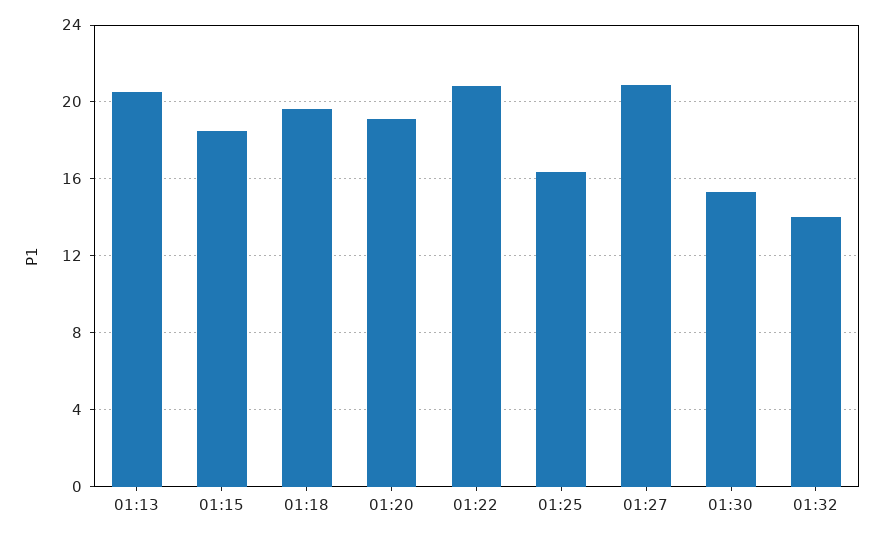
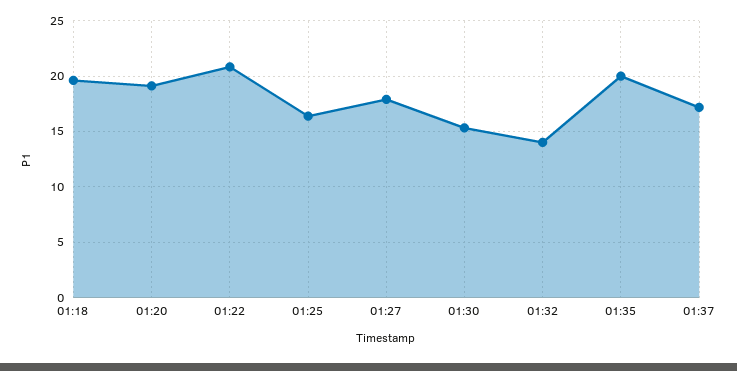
01:13: 20.5 -> none
01:15: 18.5 -> none
01:27: 21 -> 18
01:35: none -> 20
01:37: none -> 17

